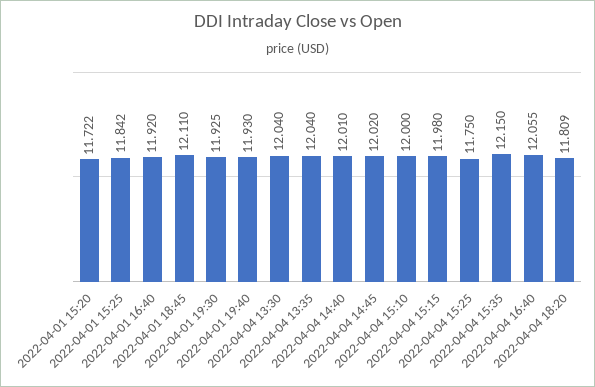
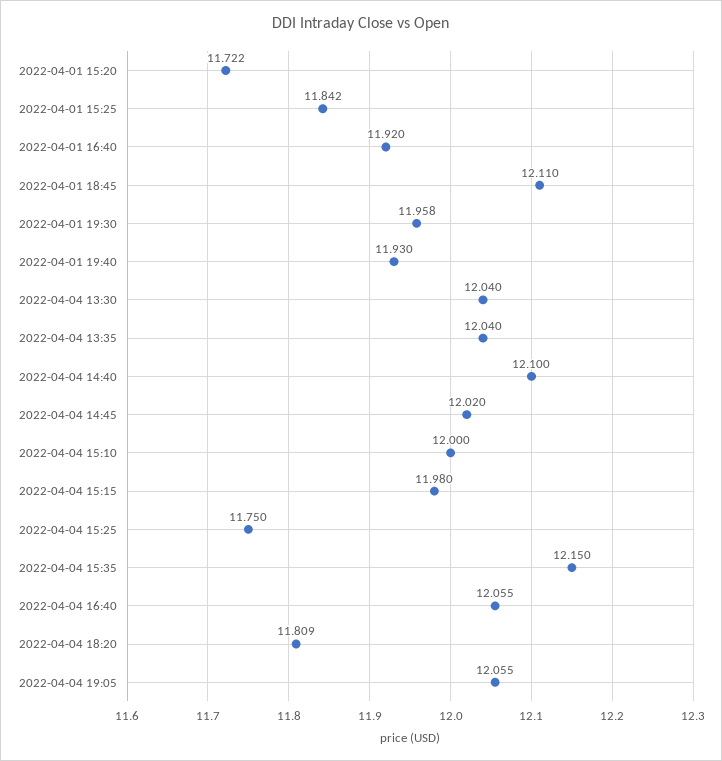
2022-04-01 19:30: 11.925 -> 11.958
2022-04-04 14:40: 12.01 -> 12.1
2022-04-04 19:05: none -> 12.055

